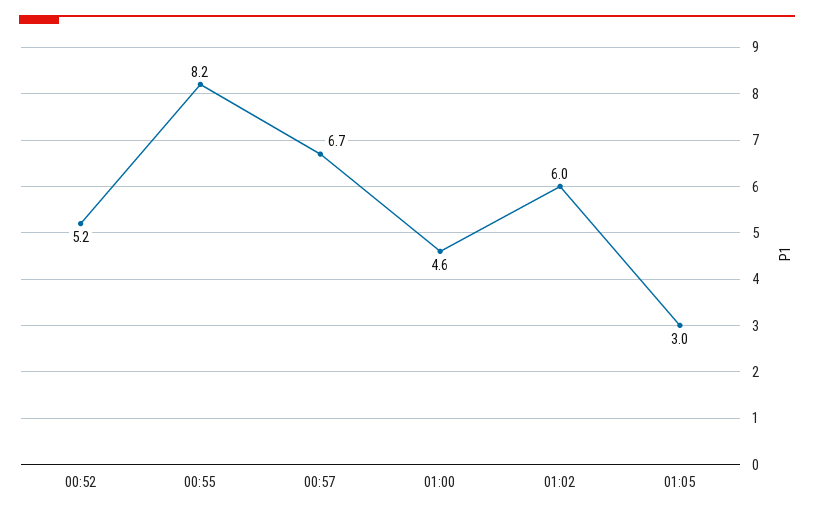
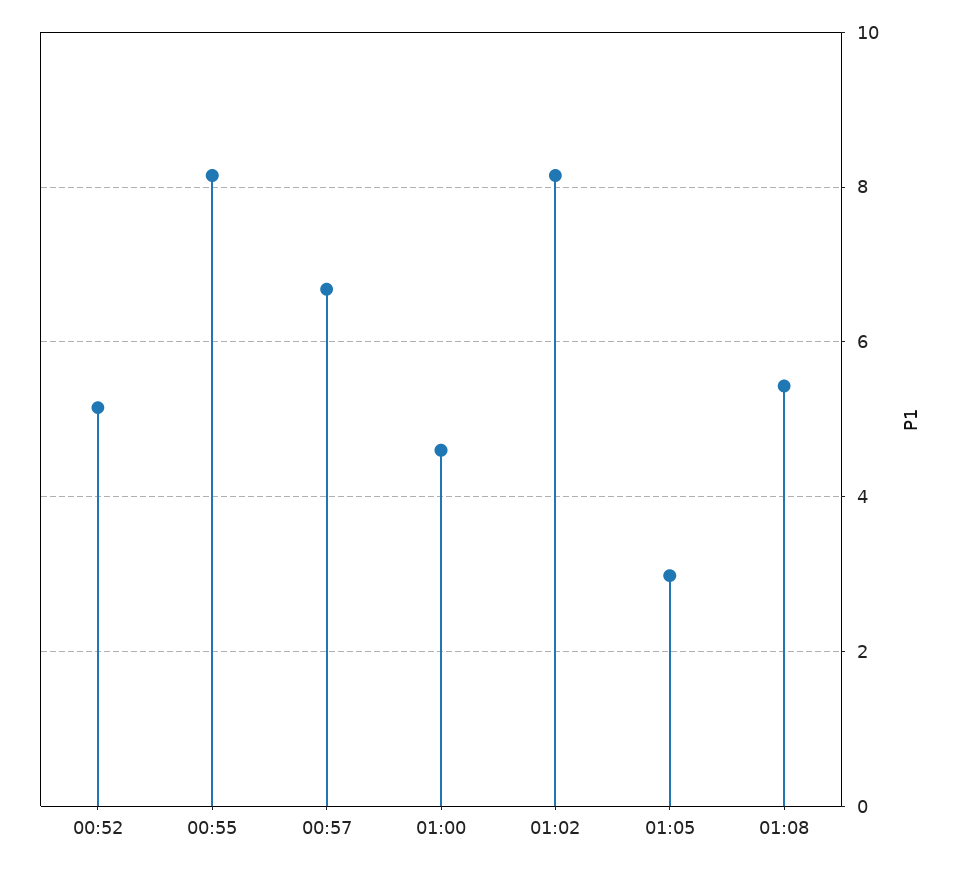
01:02: 6 -> 8.2
01:08: none -> 5.4

